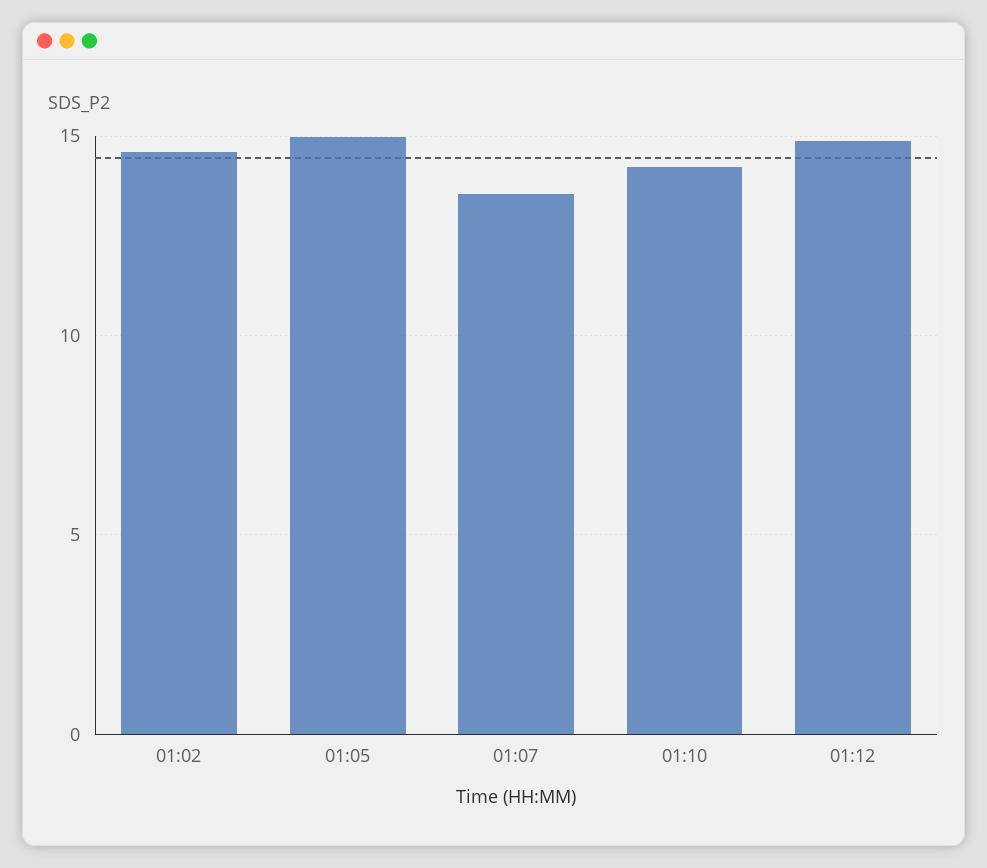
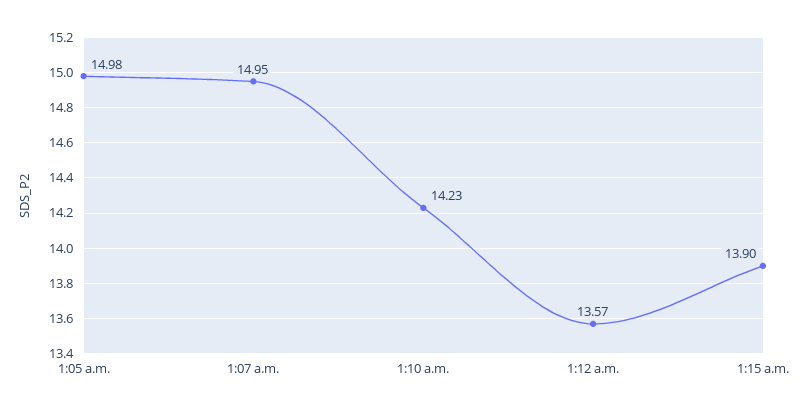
01:02: 14.5 -> none
01:07: 13.5 -> 14.95
01:12: 15 -> 13.57
1:15 a.m.: none -> 13.9

